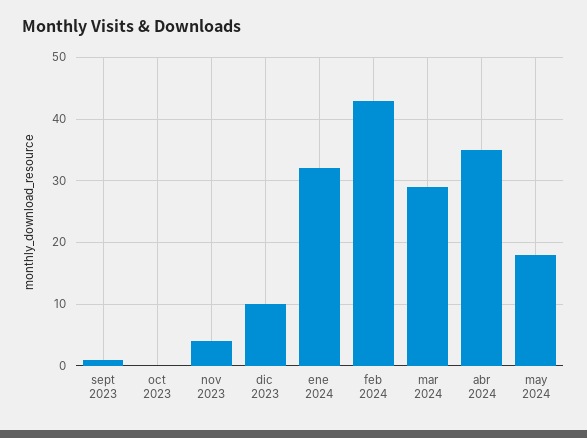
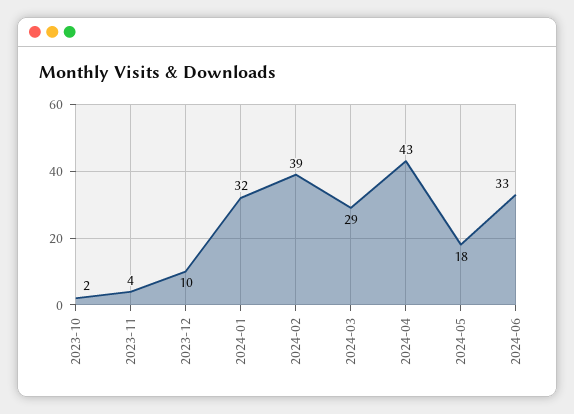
sept 2023: 1 -> none
oct 2023: 0 -> 2
feb 2024: 43 -> 39
abr 2024: 35 -> 43
2024-06: none -> 33

